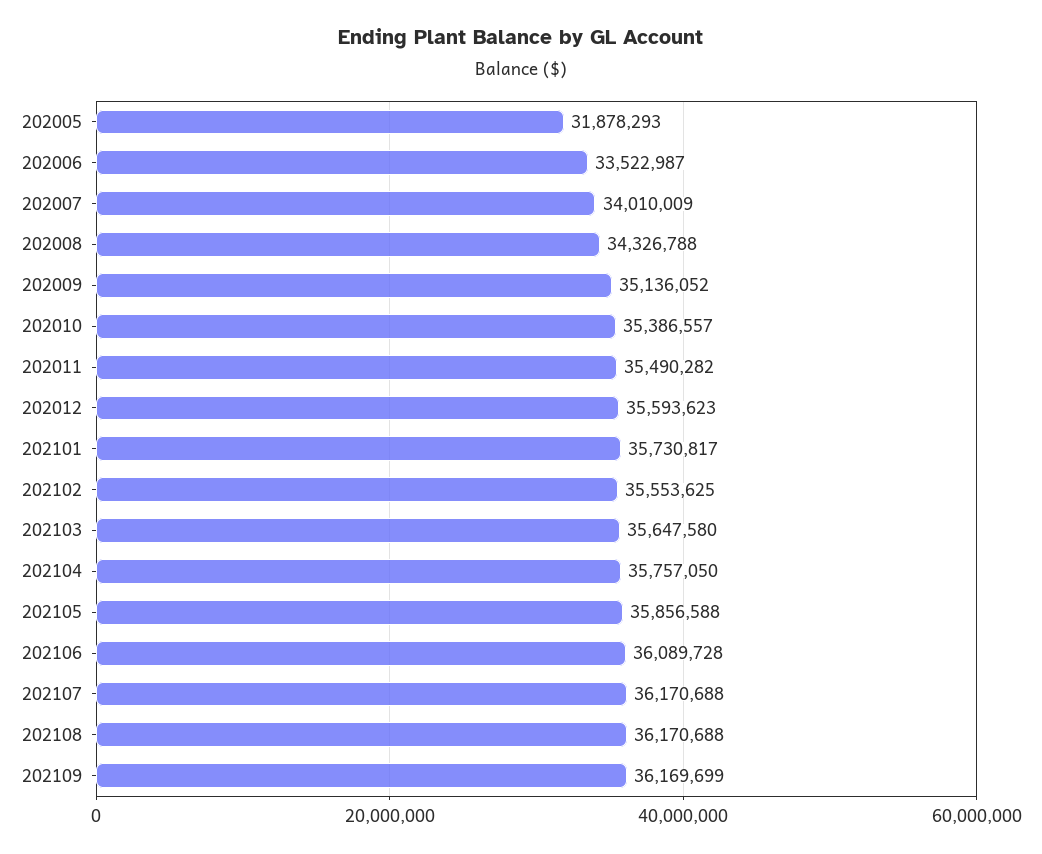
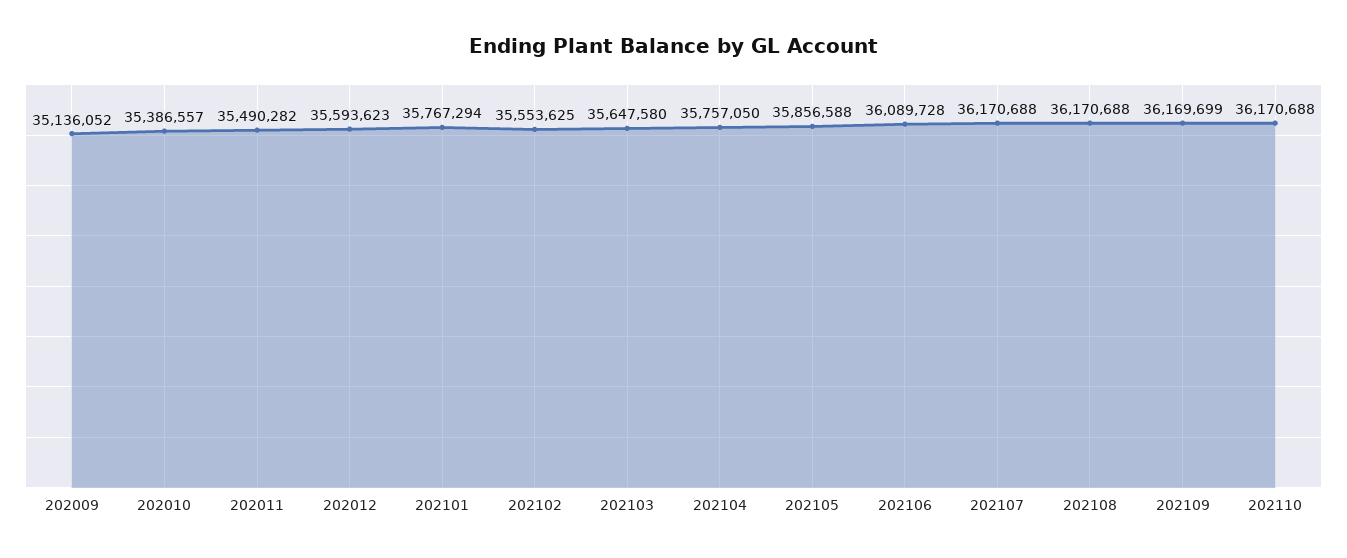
202005: 31878293 -> none
202006: 33522987 -> none
202007: 34010009 -> none
202008: 34326788 -> none
202101: 35730817 -> 35767294
202110: none -> 36170688

